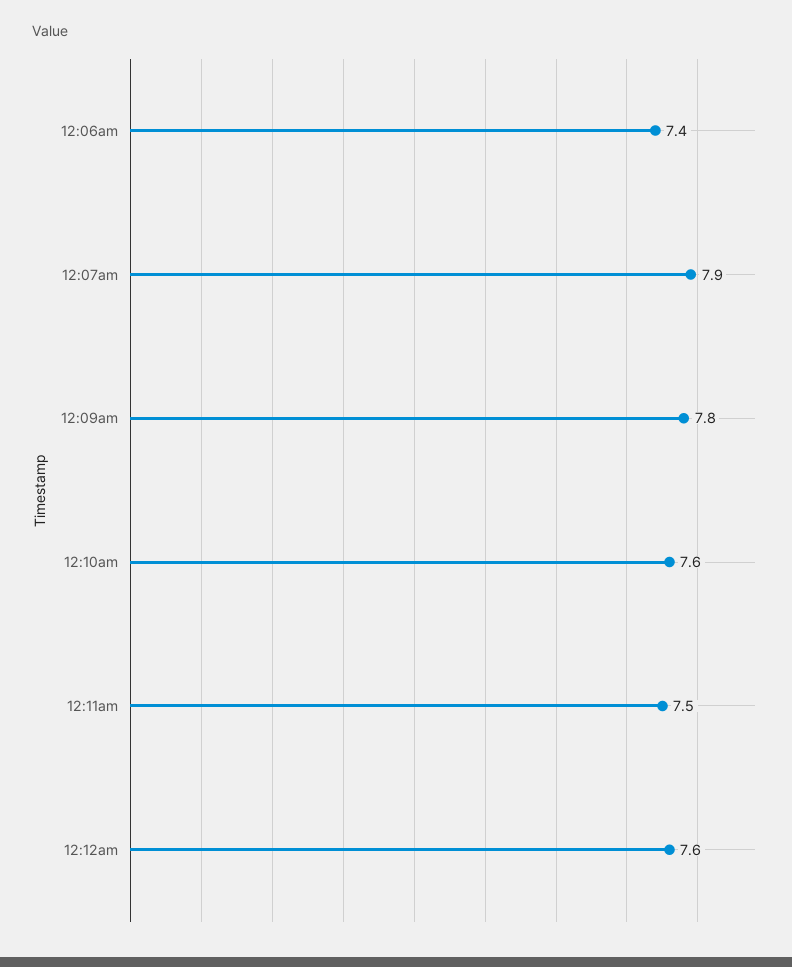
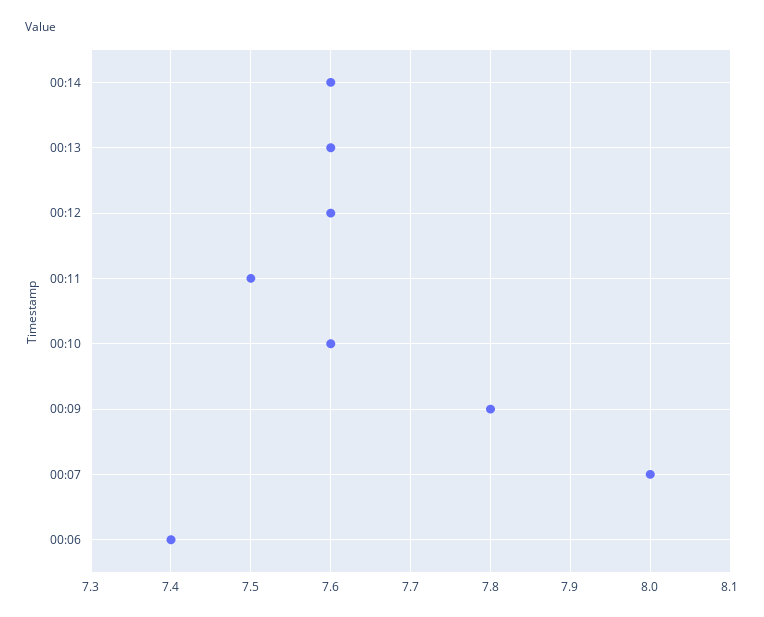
12:07am: 7.9 -> 8
00:14: none -> 7.6
00:13: none -> 7.6

